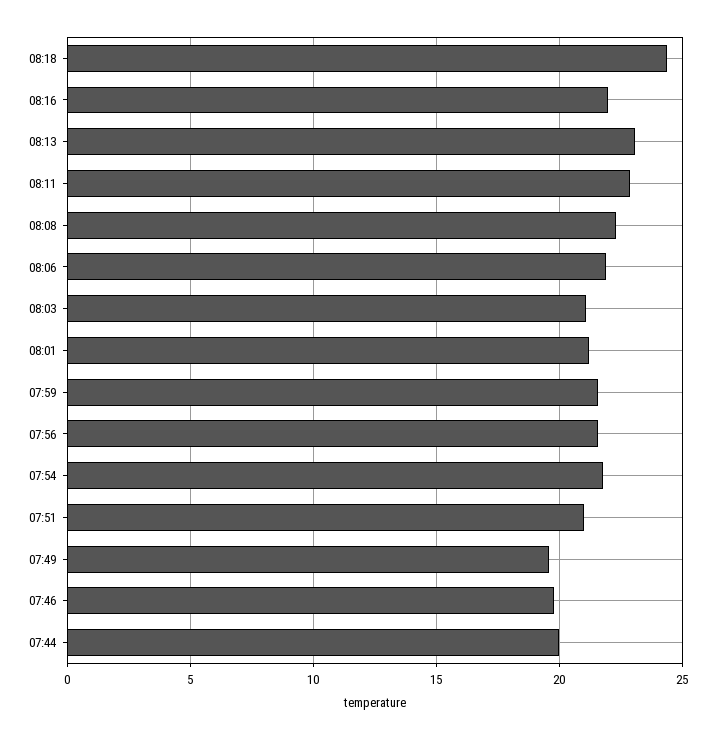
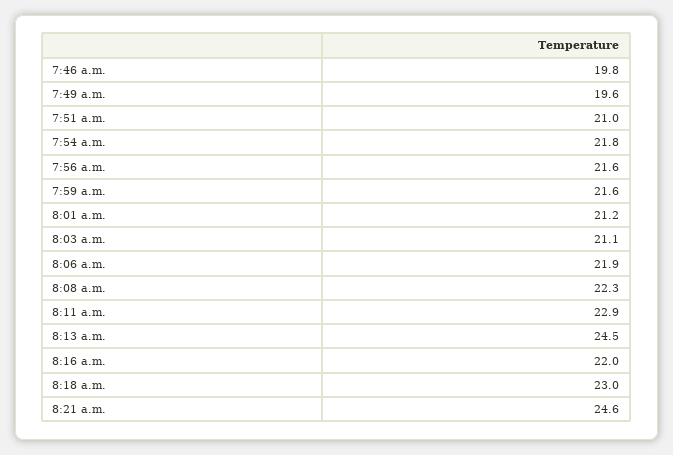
08:18: 24.5 -> 23
08:13: 23 -> 24.5
07:44: 20 -> none
8:21 a.m.: none -> 24.6

